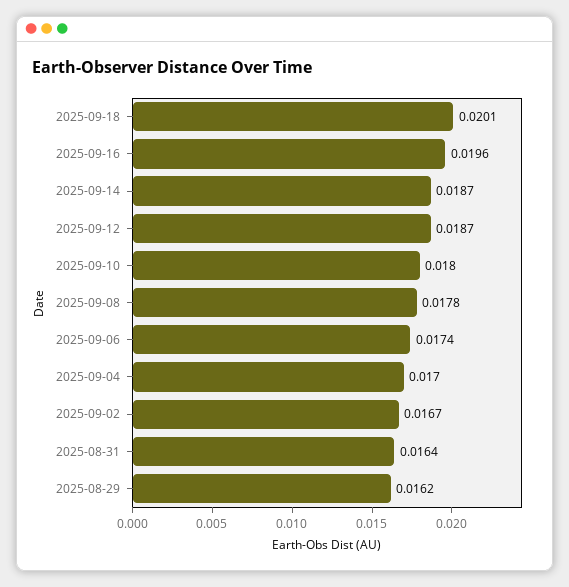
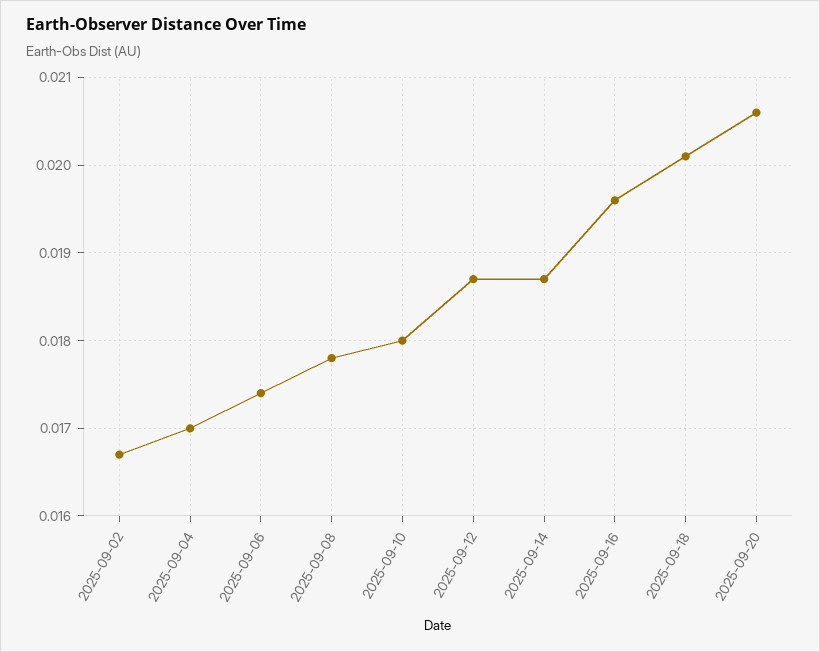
2025-08-31: 0.0164 -> none
2025-08-29: 0.0162 -> none
2025-09-20: none -> 0.0206

